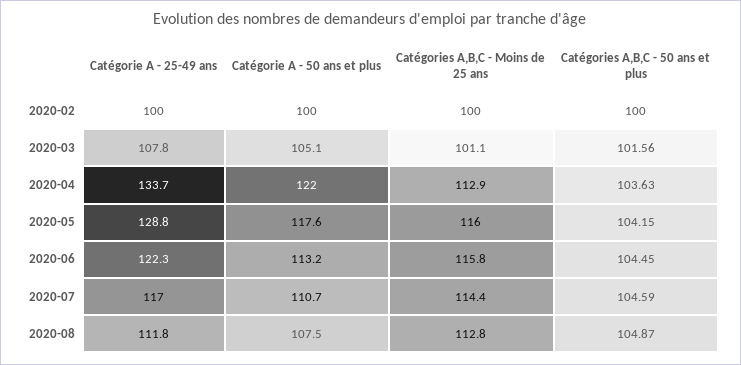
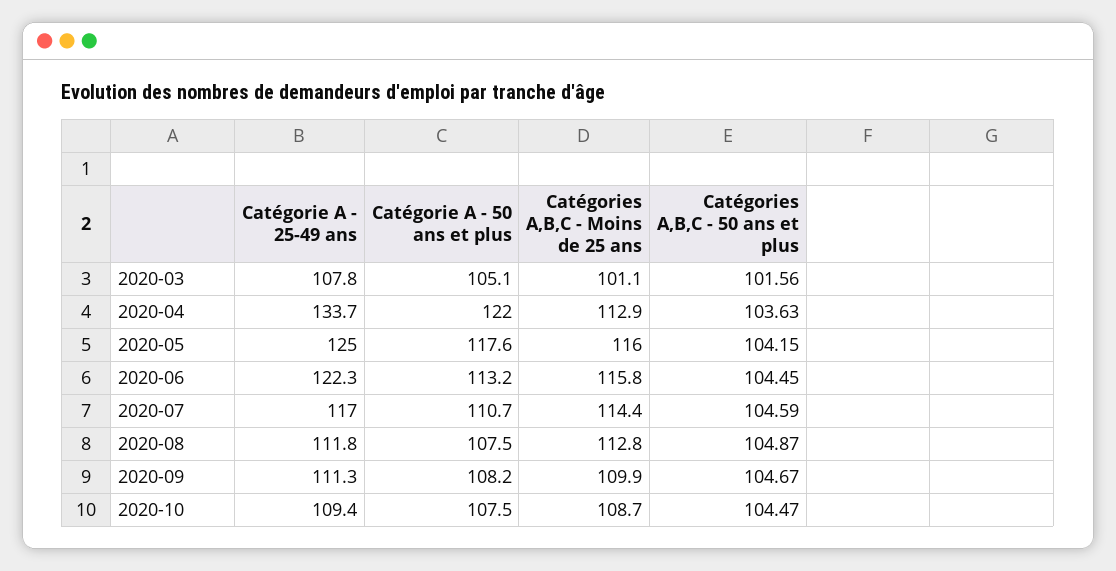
Catégorie A - 25-49 ans, 2020-02: 100 -> none
Catégorie A - 50 ans et plus, 2020-02: 100 -> none
Catégories A,B,C - Moins de 25 ans, 2020-02: 100 -> none
Catégories A,B,C - 50 ans et plus, 2020-02: 100 -> none
Catégorie A - 25-49 ans, 2020-05: 128.8 -> 125
Catégorie A - 25-49 ans, 2020-09: none -> 111.3
Catégorie A - 50 ans et plus, 2020-09: none -> 108.2
Catégories A,B,C - Moins de 25 ans, 2020-09: none -> 109.9
Catégories A,B,C - 50 ans et plus, 2020-09: none -> 104.67
Catégorie A - 25-49 ans, 2020-10: none -> 109.4
Catégorie A - 50 ans et plus, 2020-10: none -> 107.5
Catégories A,B,C - Moins de 25 ans, 2020-10: none -> 108.7
Catégories A,B,C - 50 ans et plus, 2020-10: none -> 104.47

